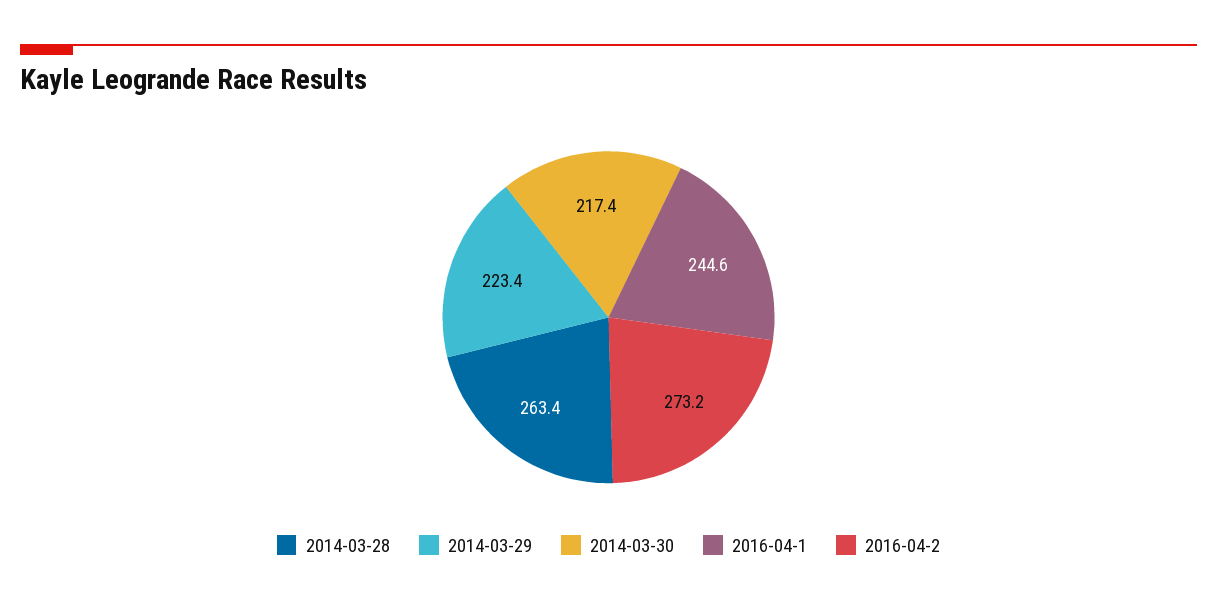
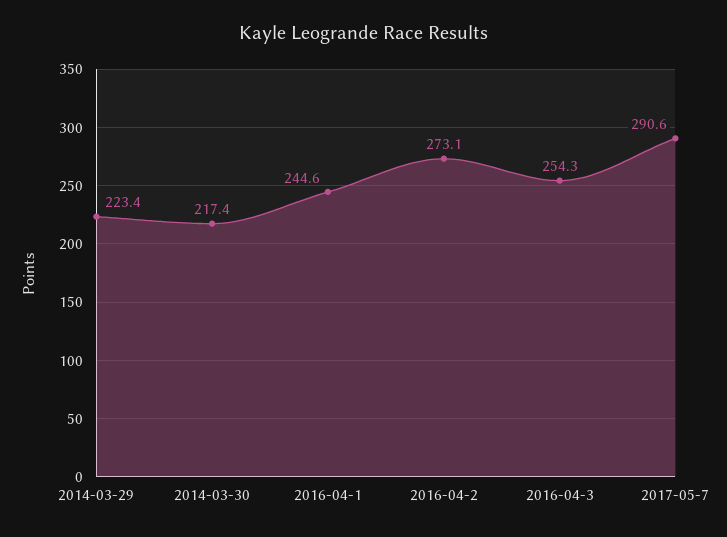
2014-03-28: 263.4 -> none
2016-04-2: 273.2 -> 273.1
2016-04-3: none -> 254.3
2017-05-7: none -> 290.6

